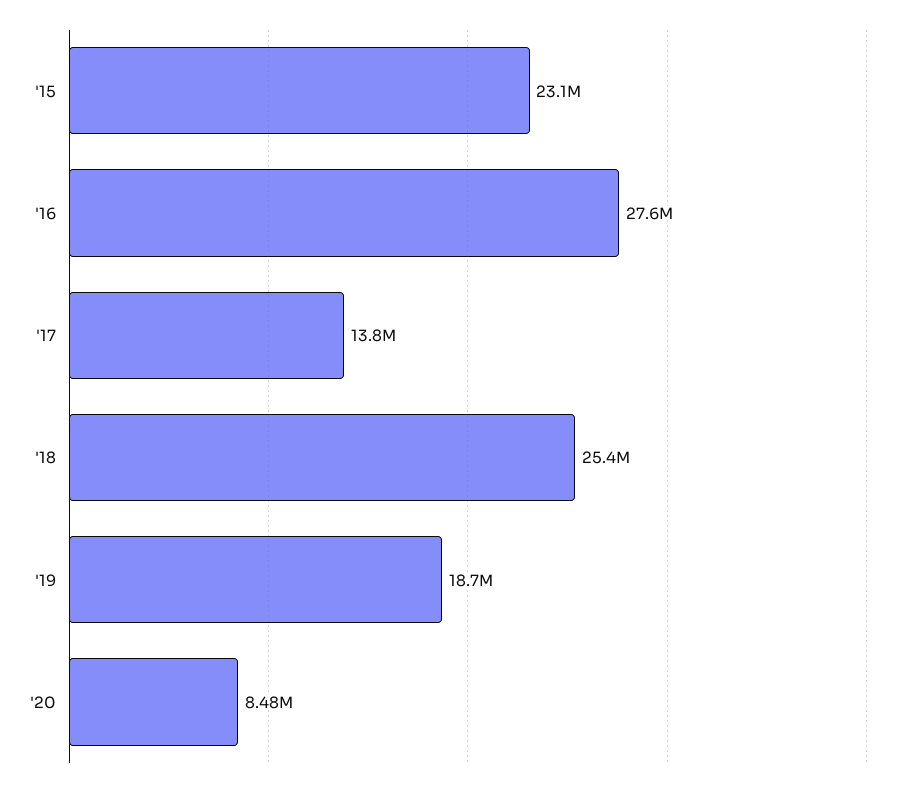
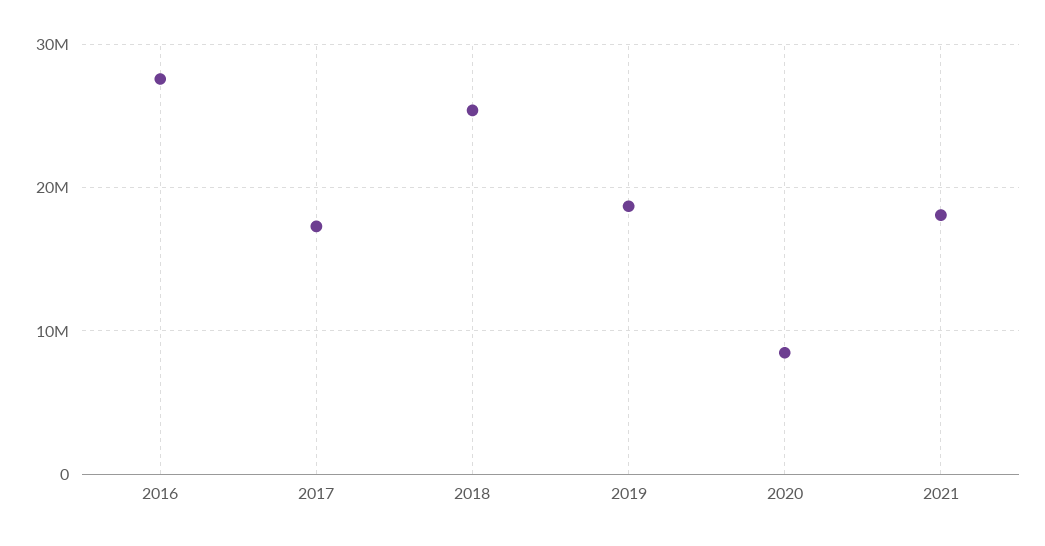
'15: 23100000 -> none
'17: 13800000 -> 17000000
2021: none -> 18000000

